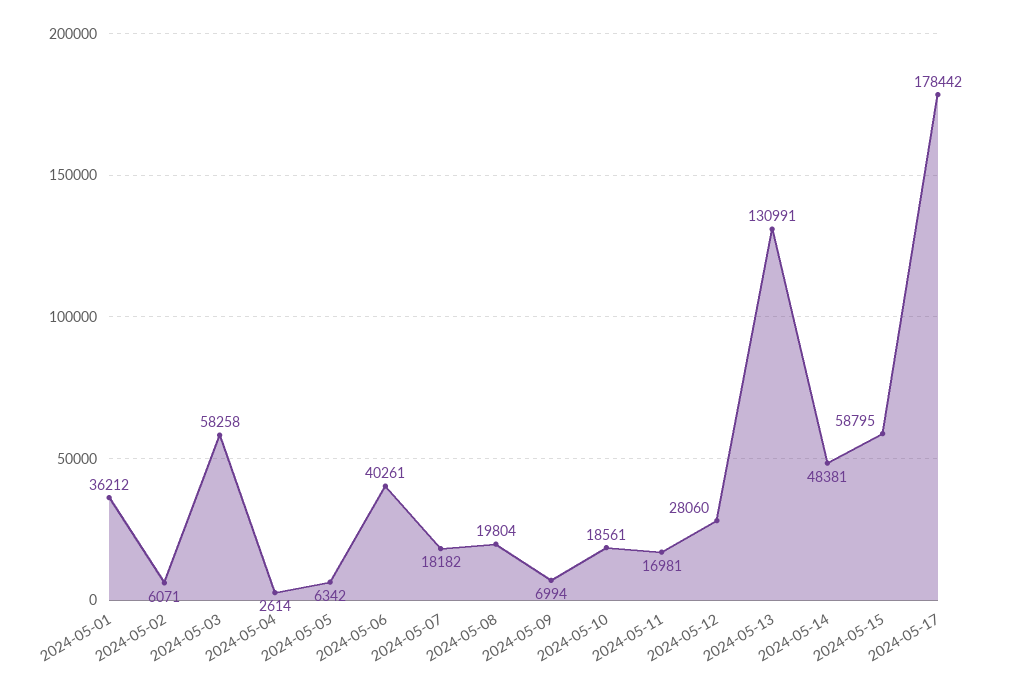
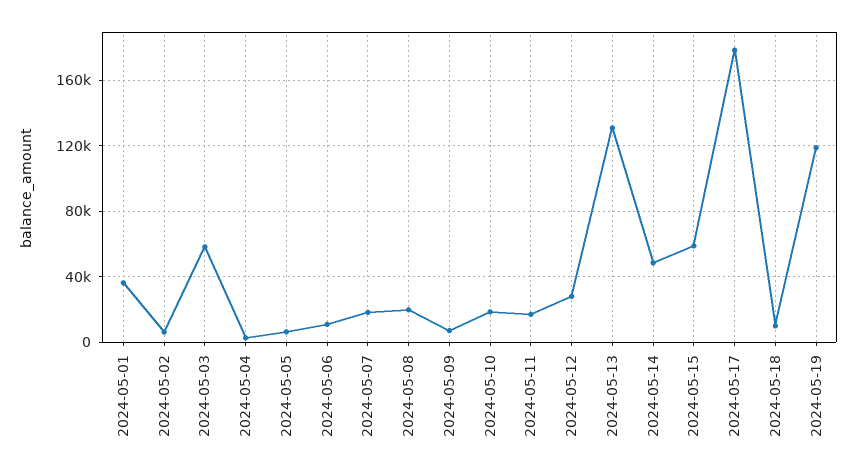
2024-05-06: 40261 -> 10000
2024-05-18: none -> 10000
2024-05-19: none -> 120000

